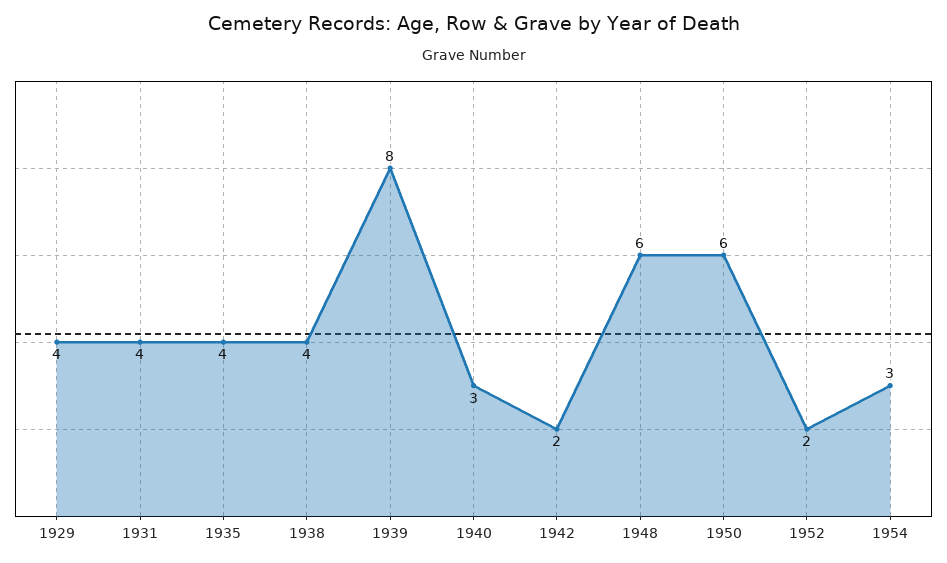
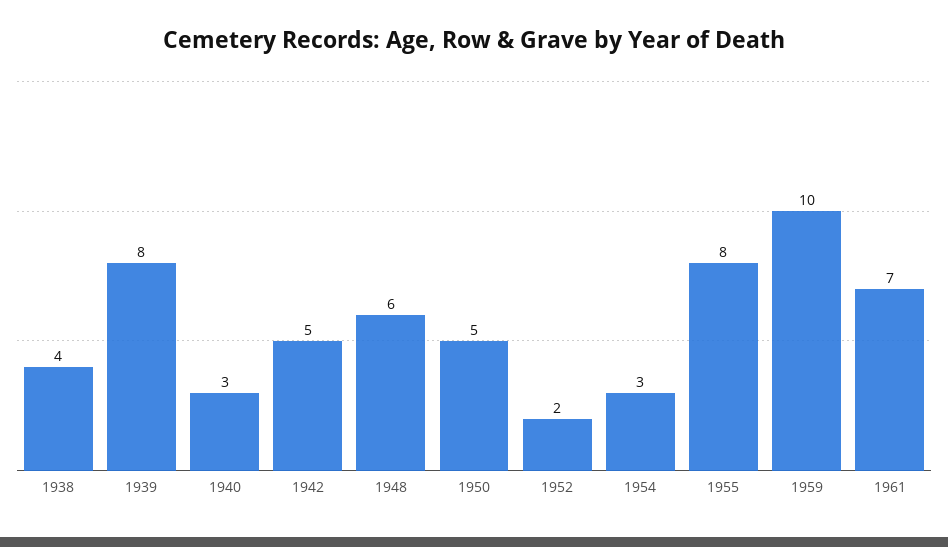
1929: 4 -> none
1931: 4 -> none
1935: 4 -> none
1942: 2 -> 5
1950: 6 -> 5
1955: none -> 8
1959: none -> 10
1961: none -> 7

